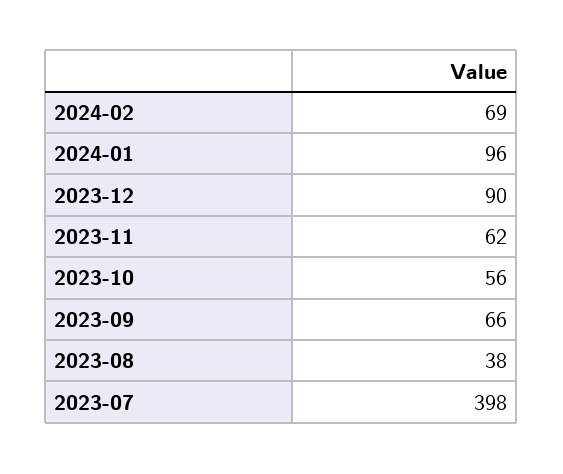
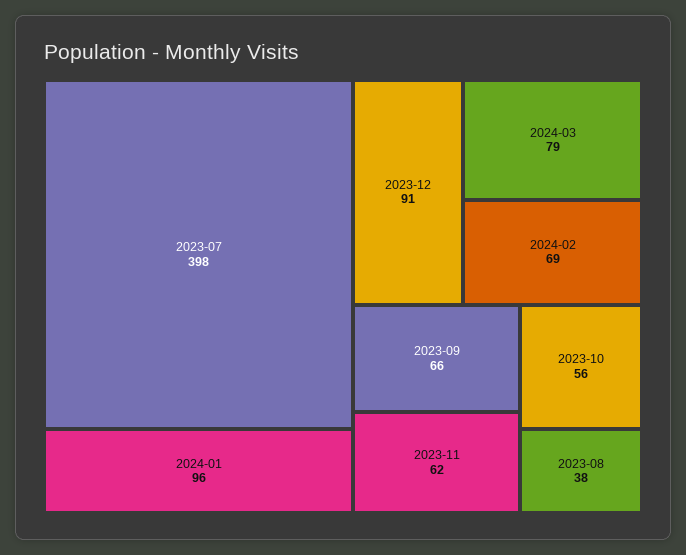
2023-12: 90 -> 91
2024-03: none -> 79

